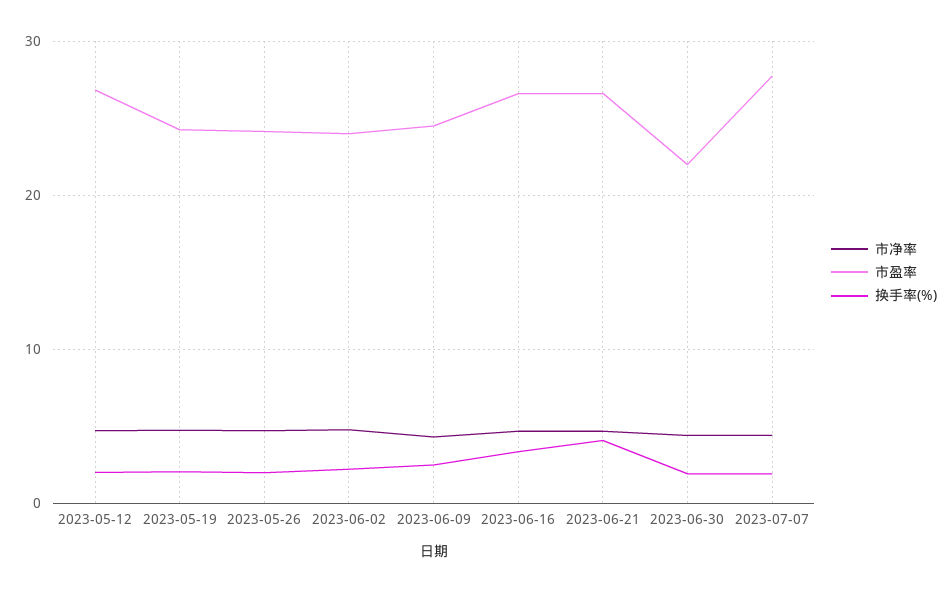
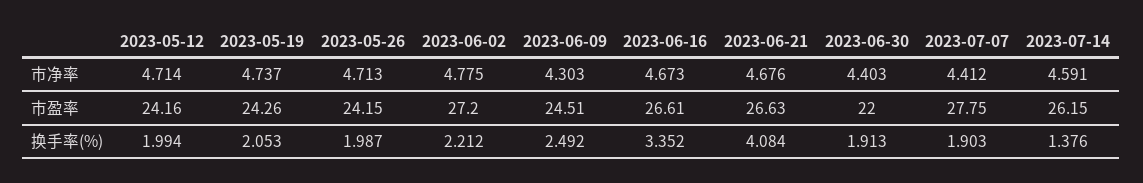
市盈率, 2023-05-12: 27 -> 24.16
市盈率, 2023-06-02: 24 -> 27.2
市净率, 2023-07-14: none -> 4.591
市盈率, 2023-07-14: none -> 26.15
换手率(%), 2023-07-14: none -> 1.376

